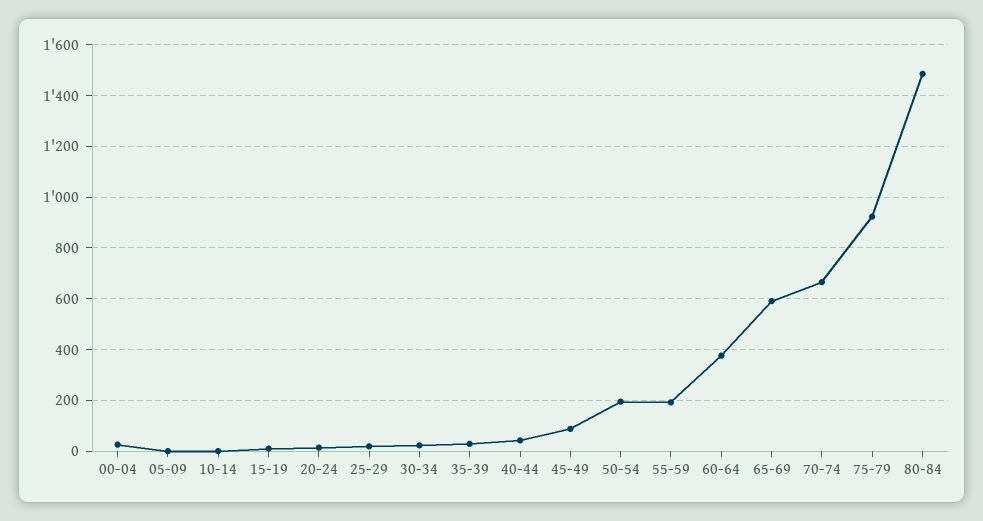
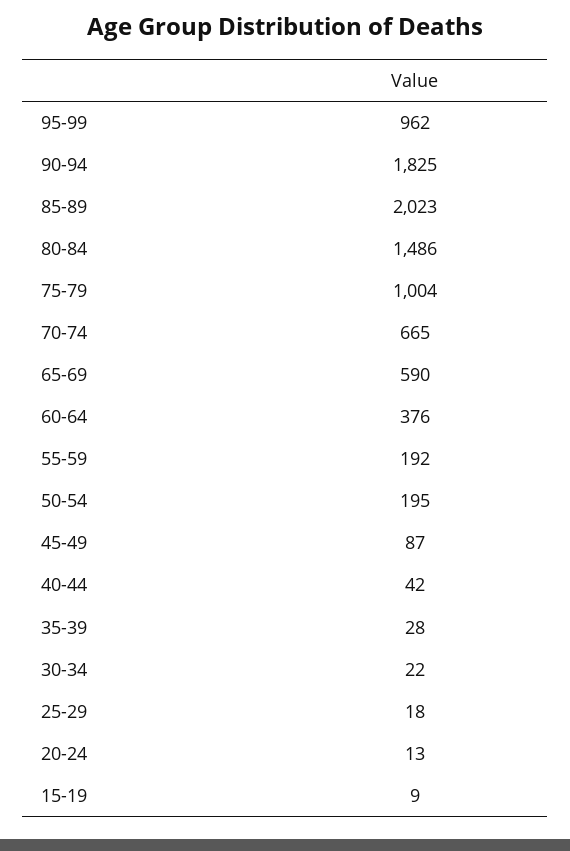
00-04: 25 -> none
05-09: 0 -> none
10-14: 0 -> none
75-79: 925 -> 1004
95-99: none -> 962
90-94: none -> 1825
85-89: none -> 2023

